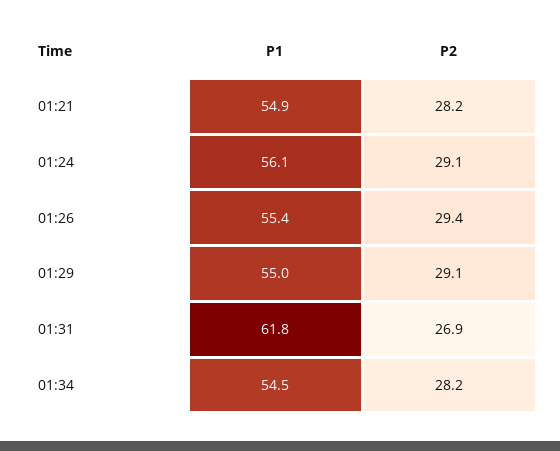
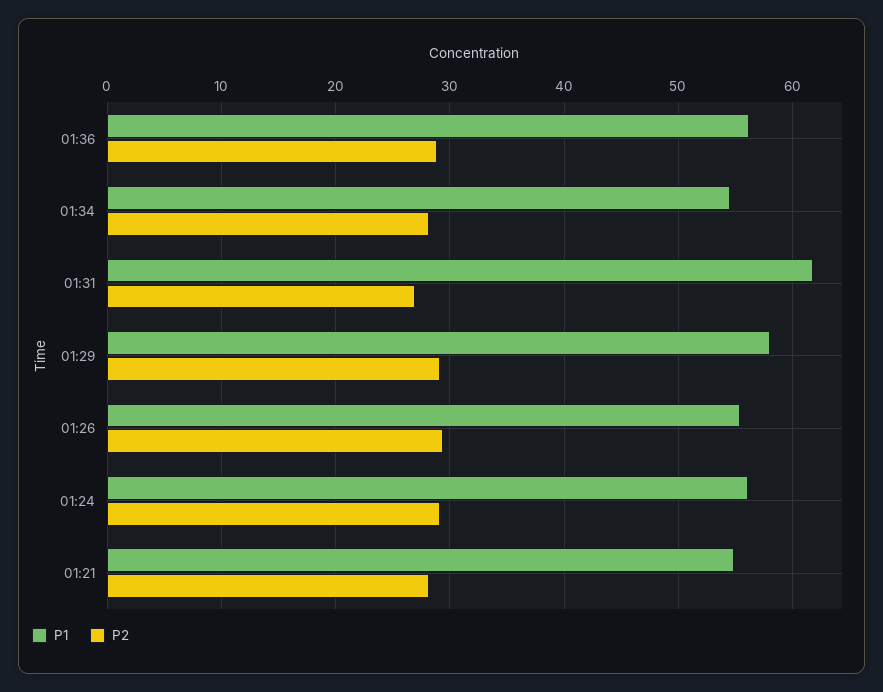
P1, 01:29: 55 -> 58
P1, 01:36: none -> 56
P2, 01:36: none -> 29

